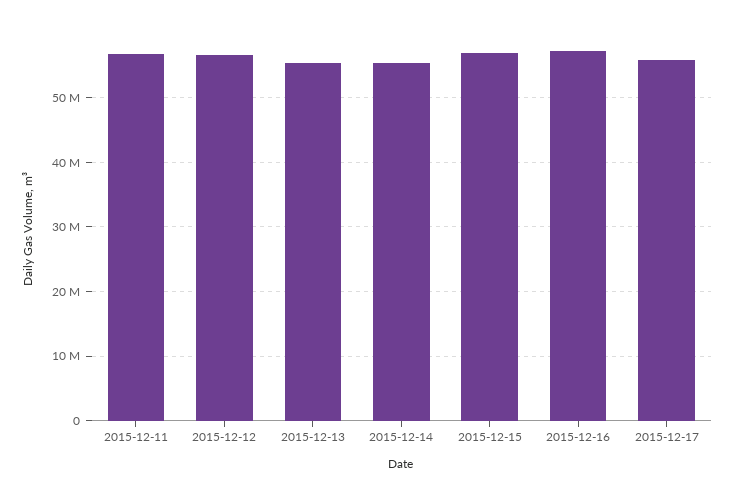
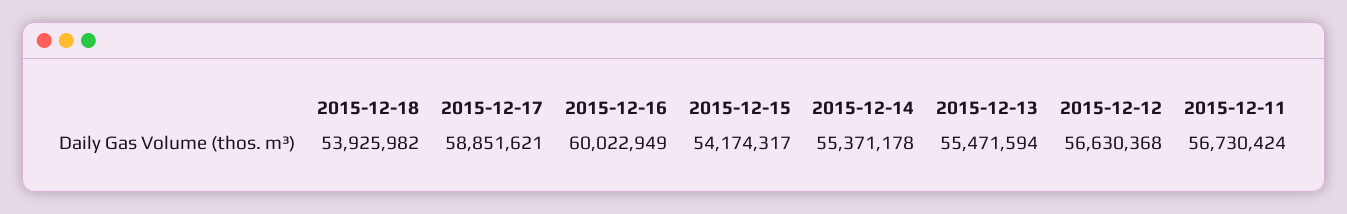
2015-12-15: 57000000 -> 54174317
2015-12-16: 57000000 -> 60022949
2015-12-17: 56000000 -> 58851621
2015-12-18: none -> 53925982

